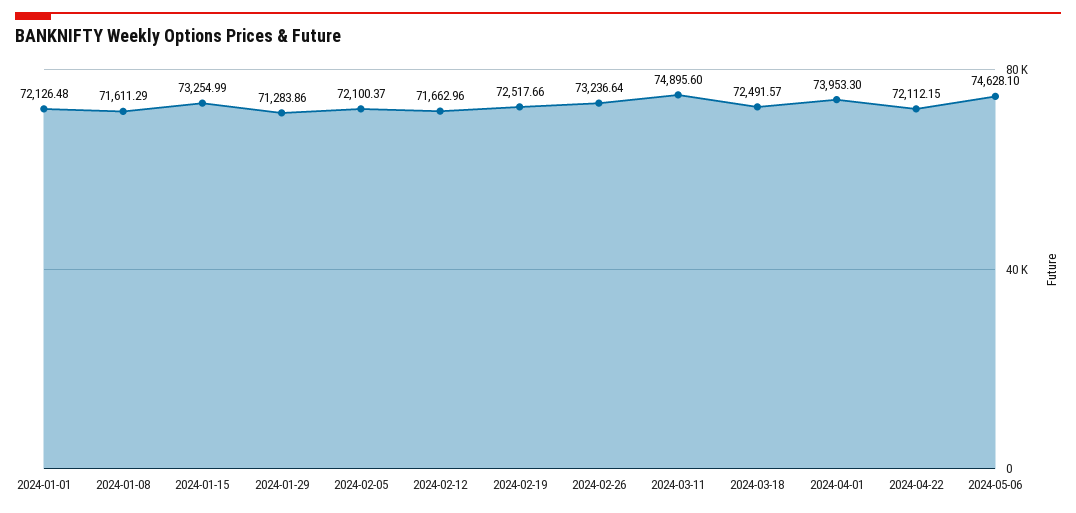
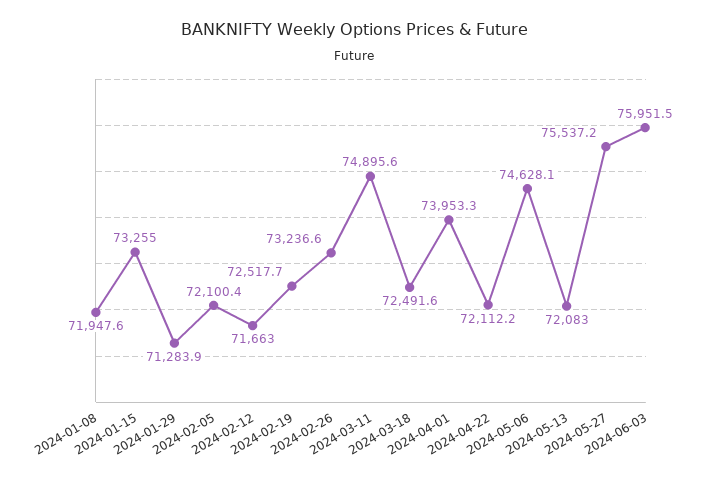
2024-01-01: 72126.48 -> none
2024-01-08: 71611.29 -> 71947.6
2024-05-13: none -> 72083
2024-05-27: none -> 75537.2
2024-06-03: none -> 75951.5

